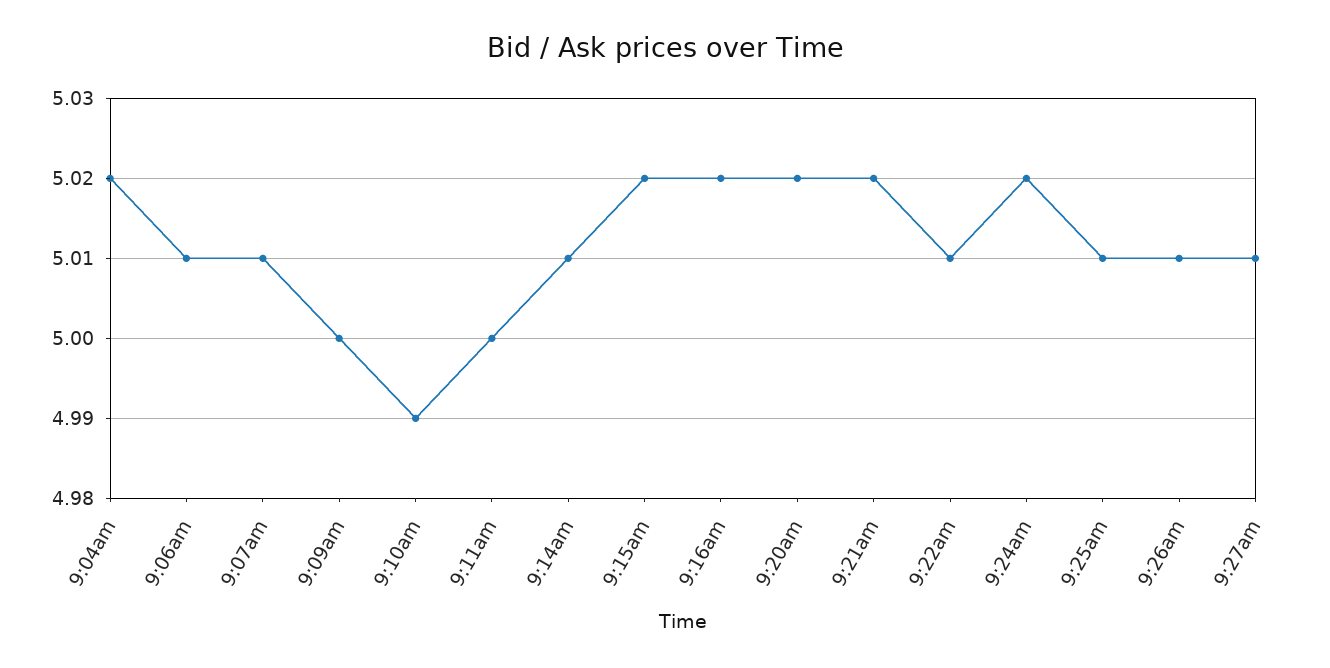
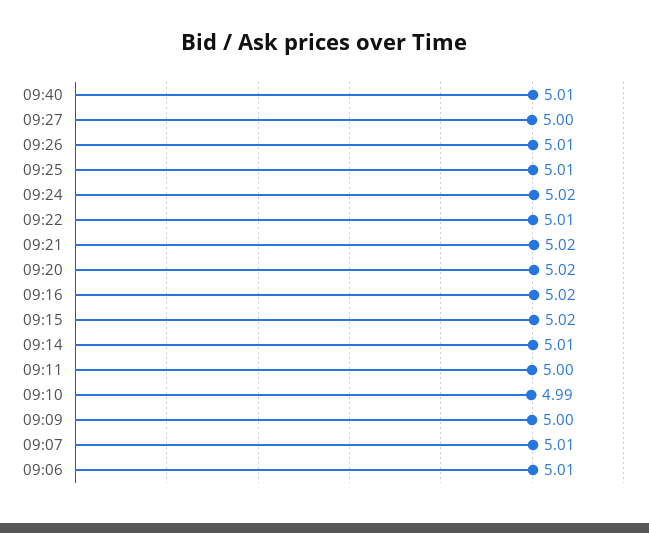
9:04am: 5.02 -> none
9:27am: 5.01 -> 5
09:40: none -> 5.01

